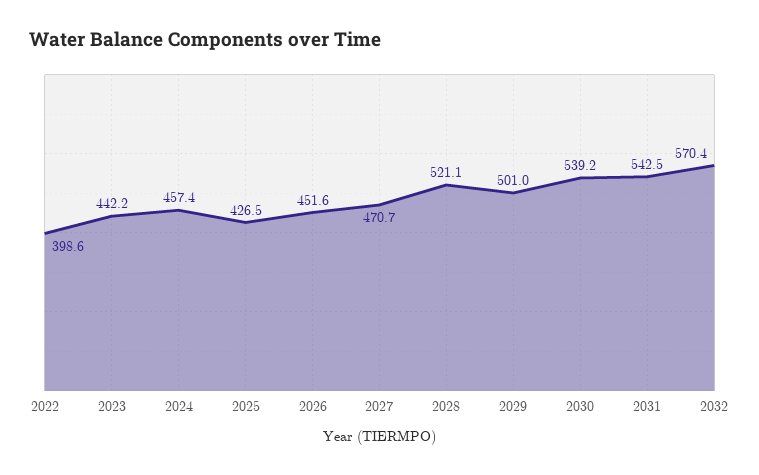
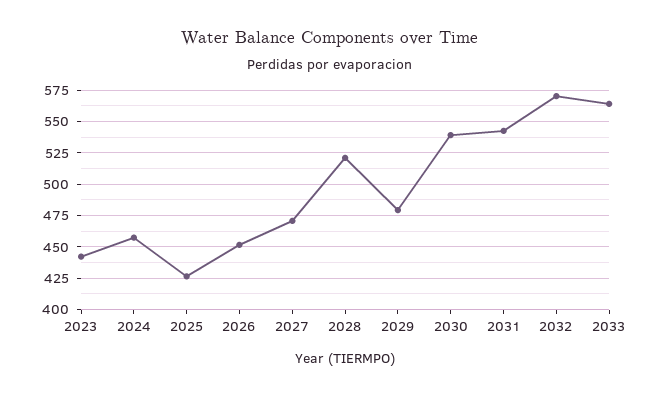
2022: 398.6 -> none
2029: 501 -> 480
2033: none -> 565

